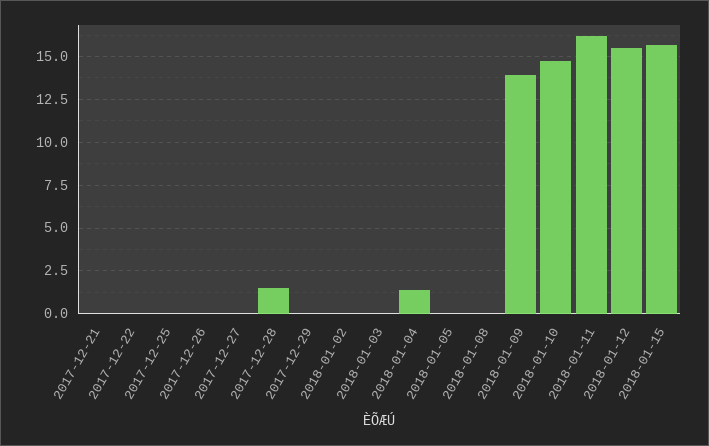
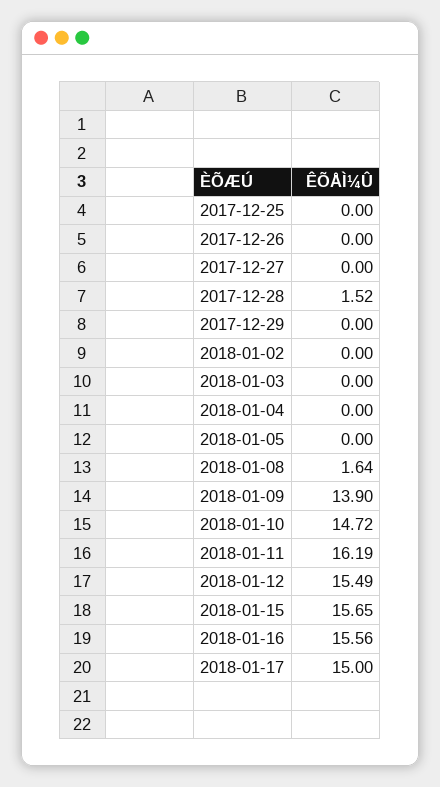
2017-12-21: 0 -> none
2017-12-22: 0 -> none
2018-01-04: 1.5 -> 0
2018-01-08: 0 -> 1.64
2018-01-16: none -> 15.56
2018-01-17: none -> 15

